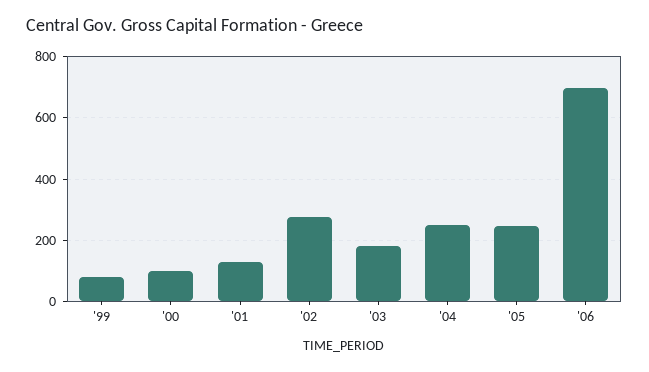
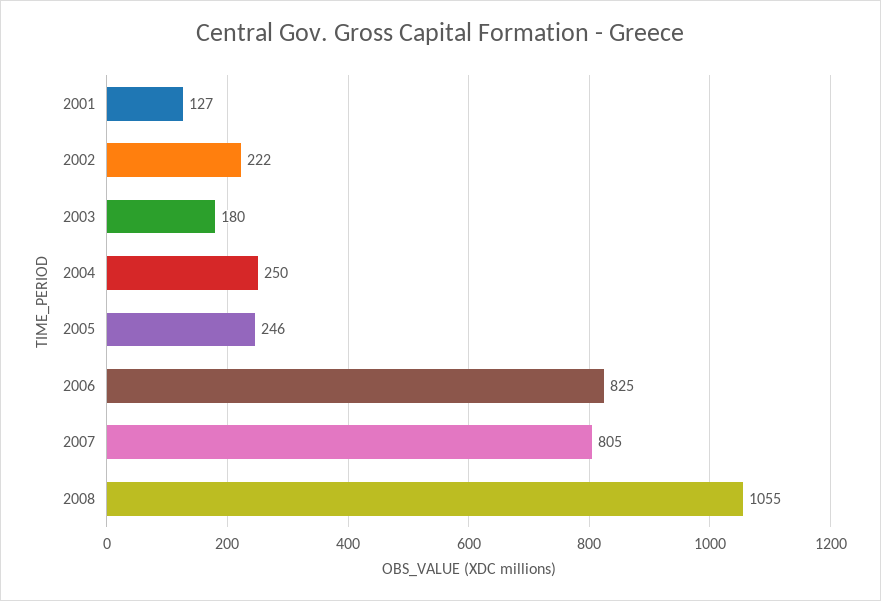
'99: 80 -> none
'00: 100 -> none
'02: 280 -> 222
'06: 700 -> 825
2007: none -> 805
2008: none -> 1055

